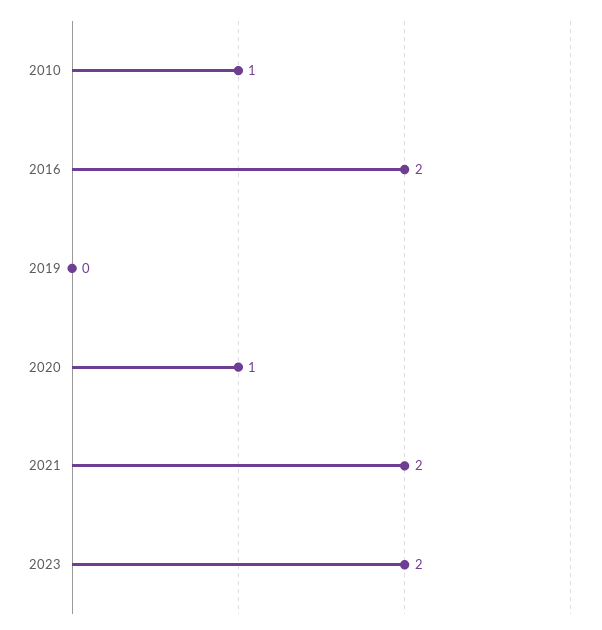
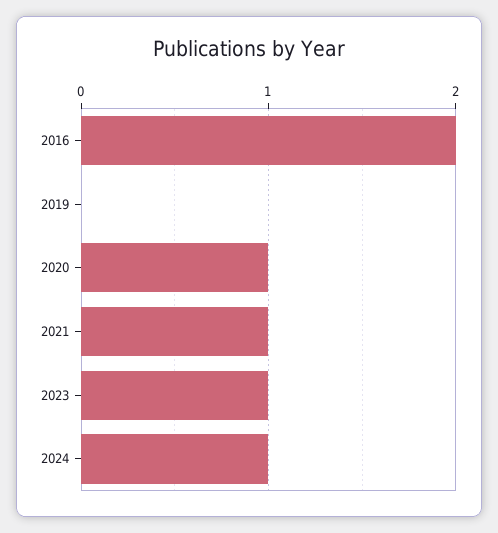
2010: 1 -> none
2021: 2 -> 1
2023: 2 -> 1
2024: none -> 1

